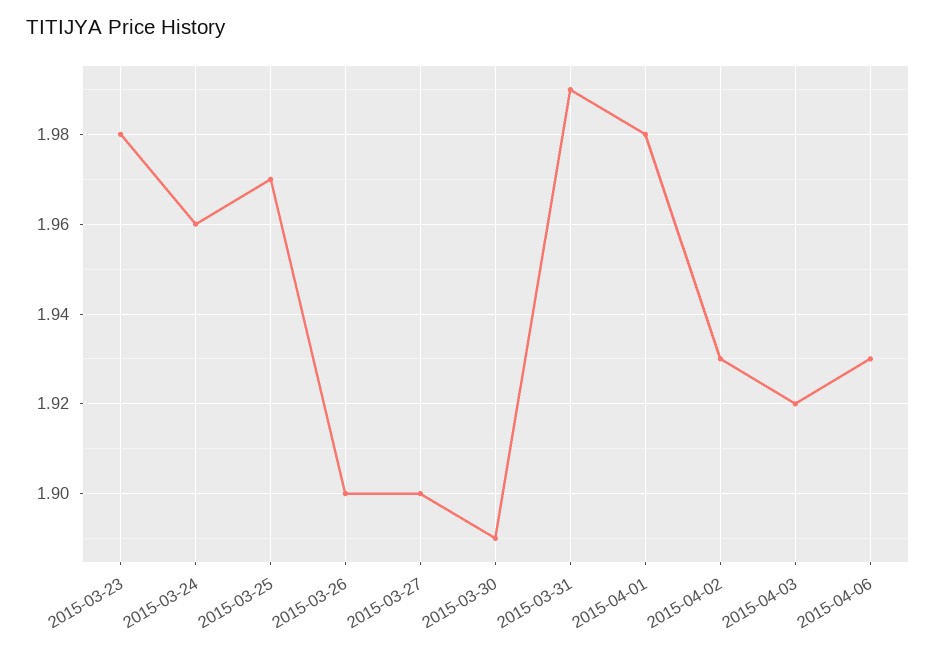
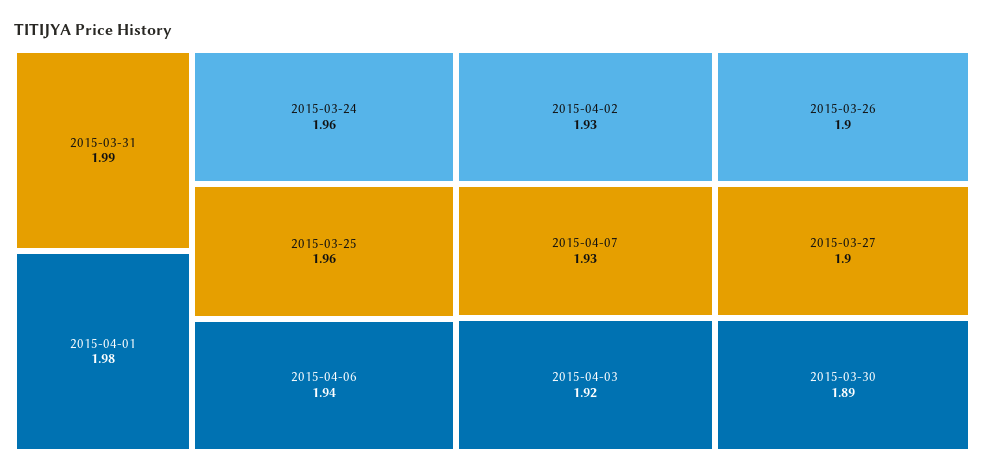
2015-03-23: 1.98 -> none
2015-03-25: 1.97 -> 1.96
2015-04-06: 1.93 -> 1.94
2015-04-07: none -> 1.93

